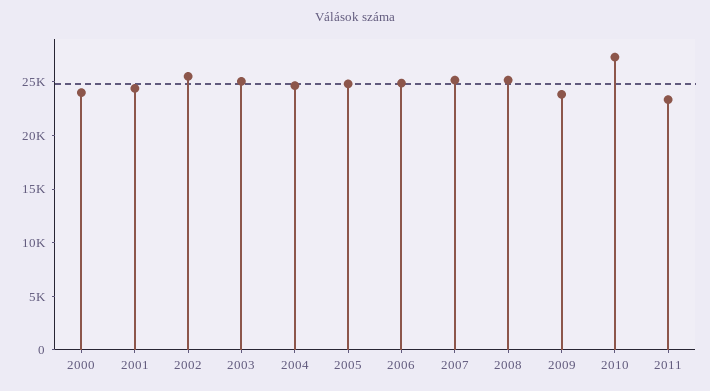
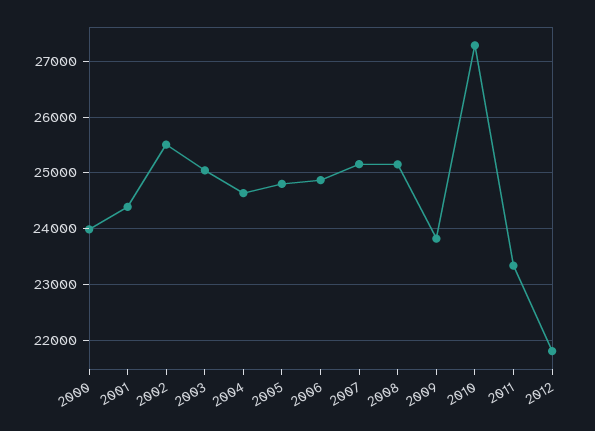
2012: none -> 21800

